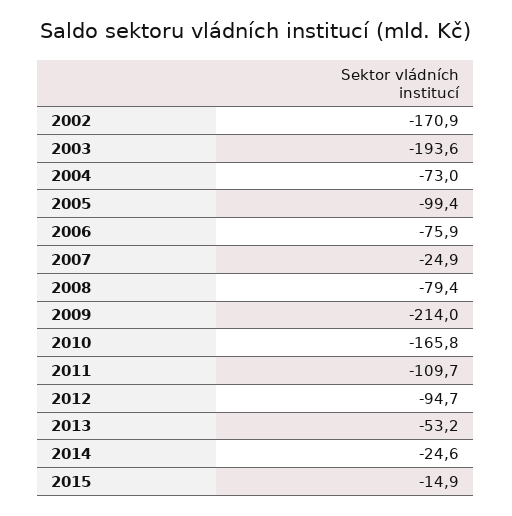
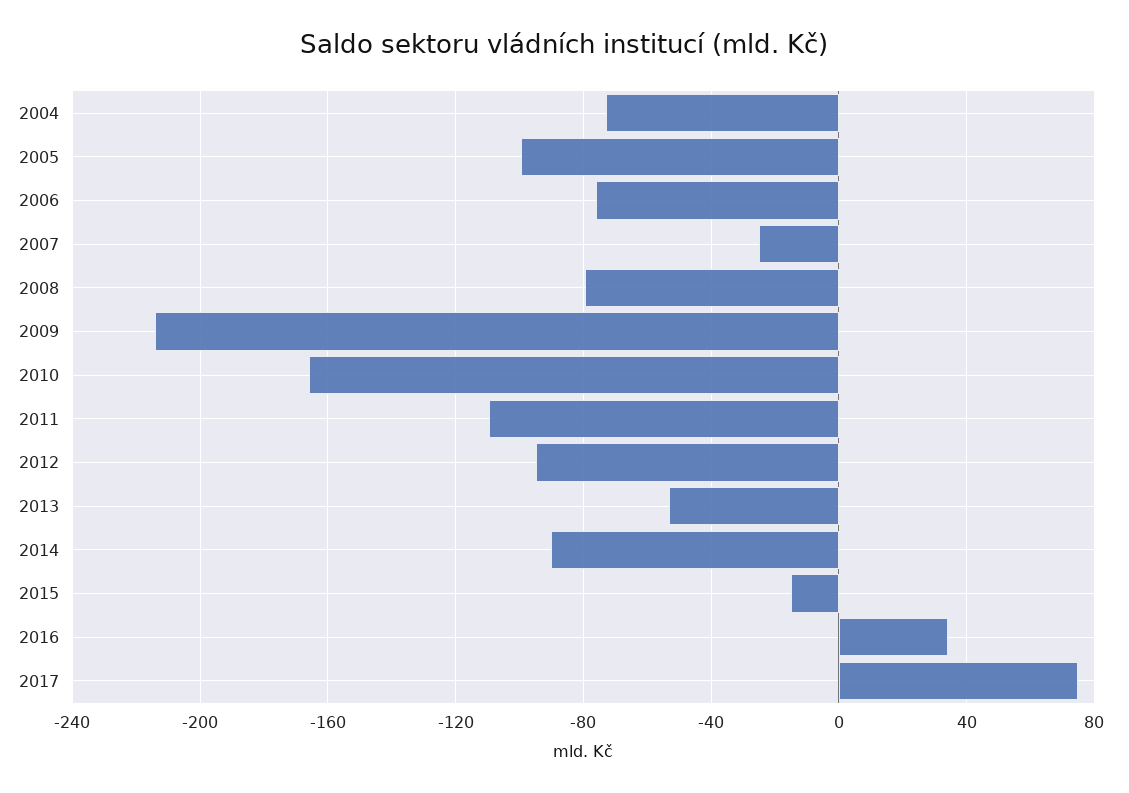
2002: -170.9 -> none
2003: -193.6 -> none
2014: -24.6 -> -90
2016: none -> 35
2017: none -> 75

